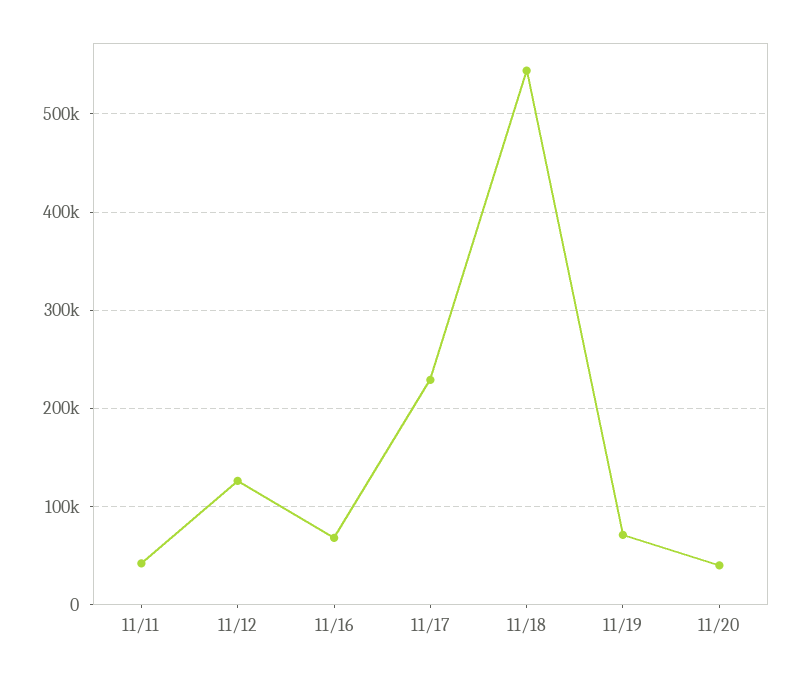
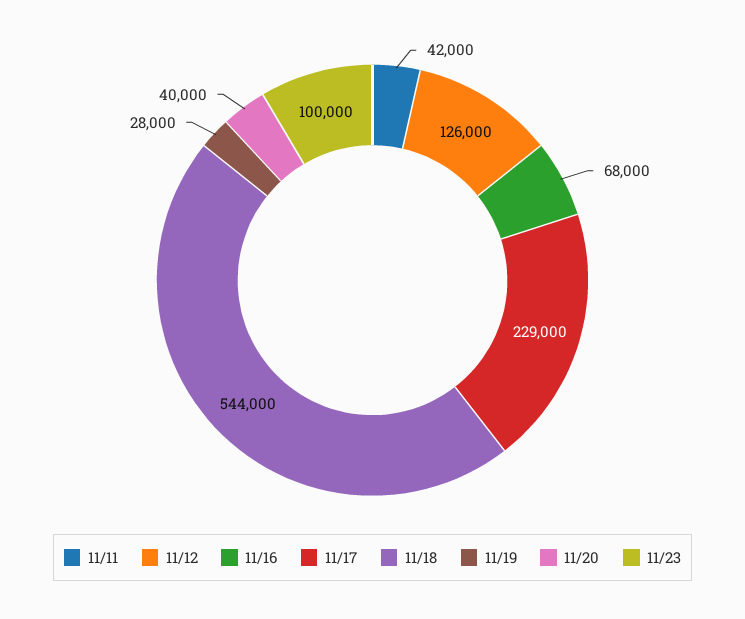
11/19: 70000 -> 28000
11/23: none -> 100000

